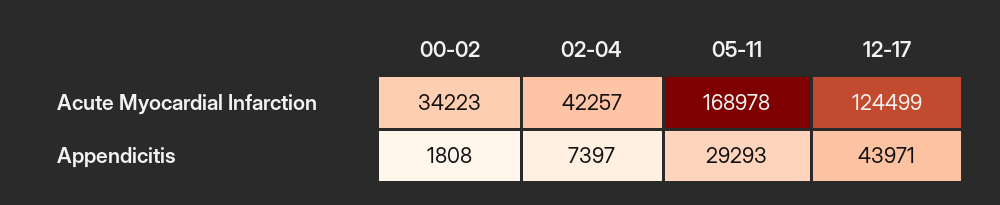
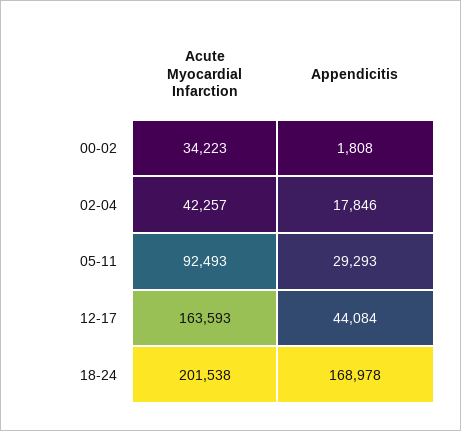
05-11, Acute Myocardial Infarction: 168978 -> 92493
12-17, Acute Myocardial Infarction: 124499 -> 163593
02-04, Appendicitis: 7397 -> 17846
12-17, Appendicitis: 43971 -> 44084
18-24, Acute Myocardial Infarction: none -> 201538
18-24, Appendicitis: none -> 168978

